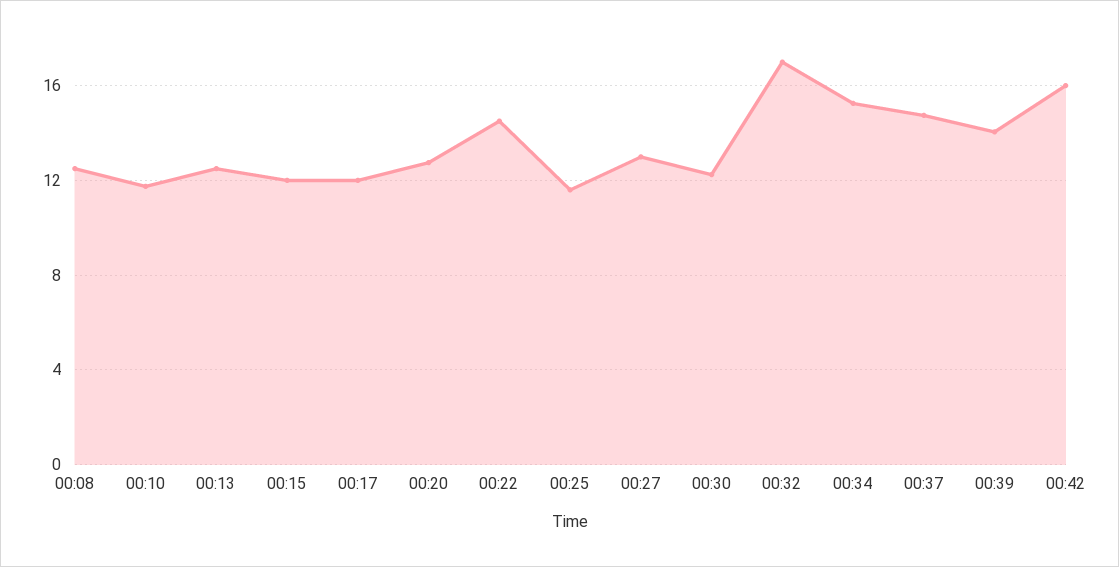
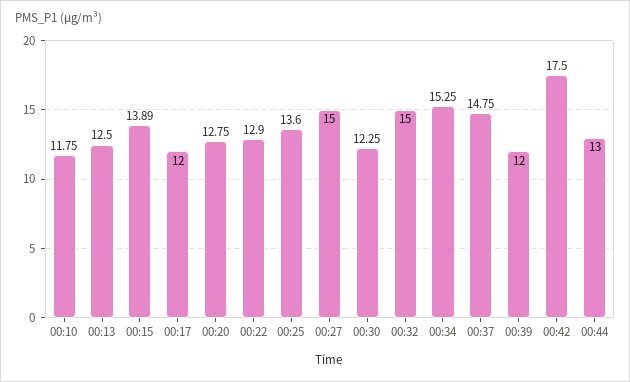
00:08: 12.5 -> none
00:15: 12 -> 13.89
00:22: 14.5 -> 12.9
00:25: 11.5 -> 13.6
00:27: 13 -> 15
00:32: 17 -> 15
00:39: 14 -> 12
00:42: 16 -> 17.5
00:44: none -> 13

